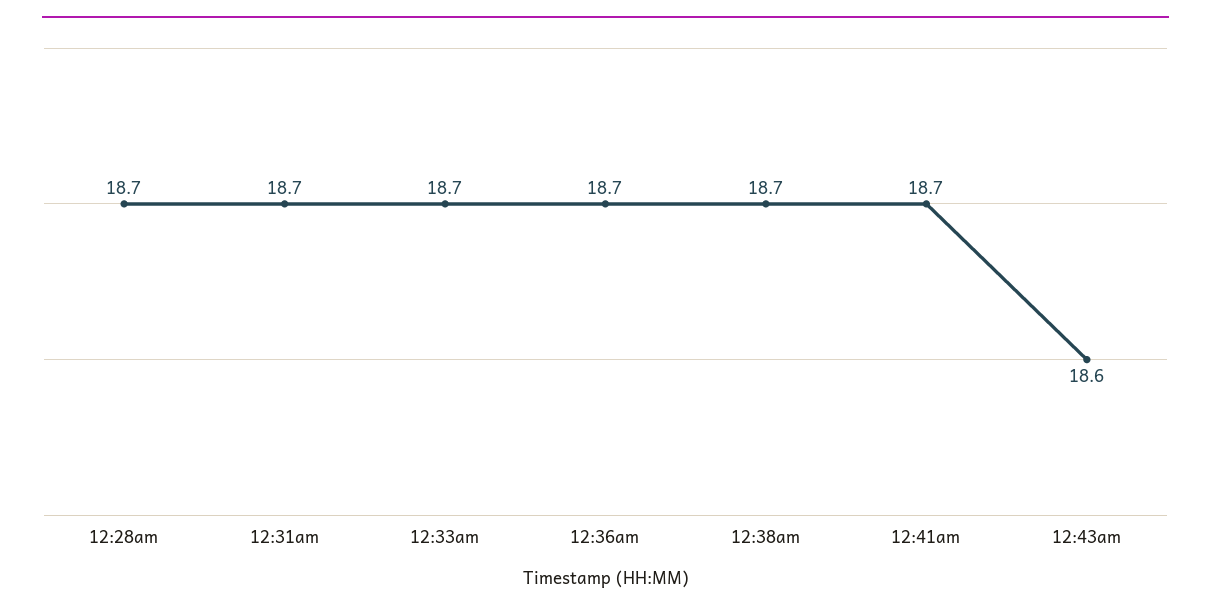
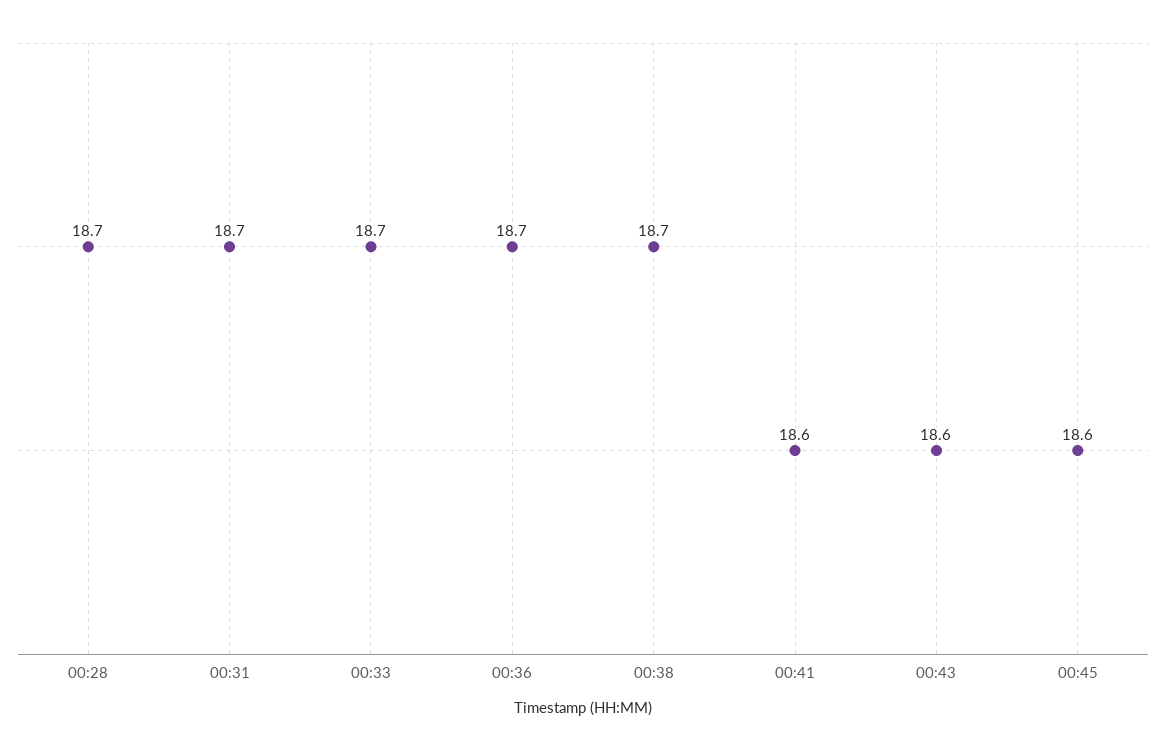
12:41am: 18.7 -> 18.6
00:45: none -> 18.6

